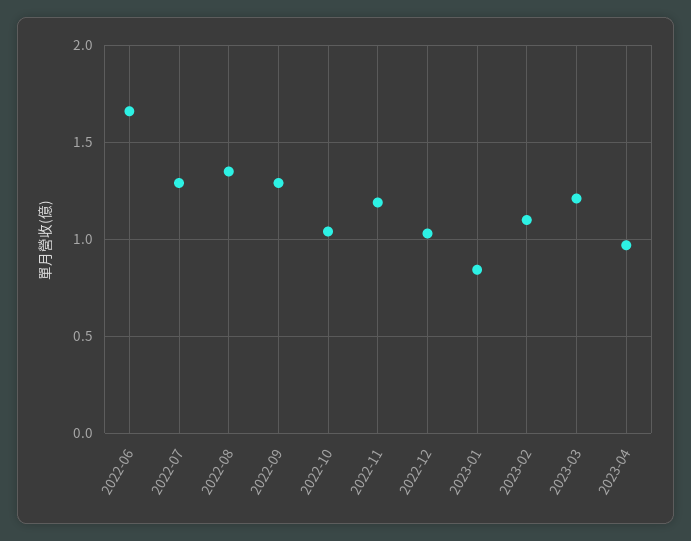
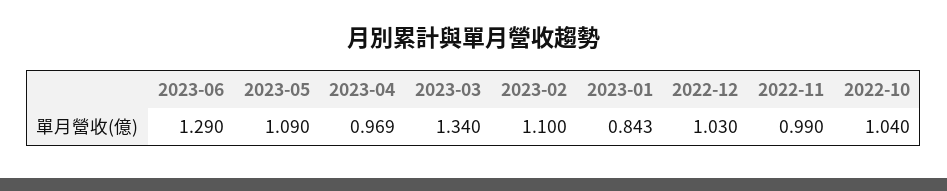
2022-06: 1.65 -> none
2022-07: 1.3 -> none
2022-08: 1.35 -> none
2022-09: 1.3 -> none
2022-11: 1.2 -> 0.99
2023-03: 1.2 -> 1.34
2023-06: none -> 1.29
2023-05: none -> 1.09

